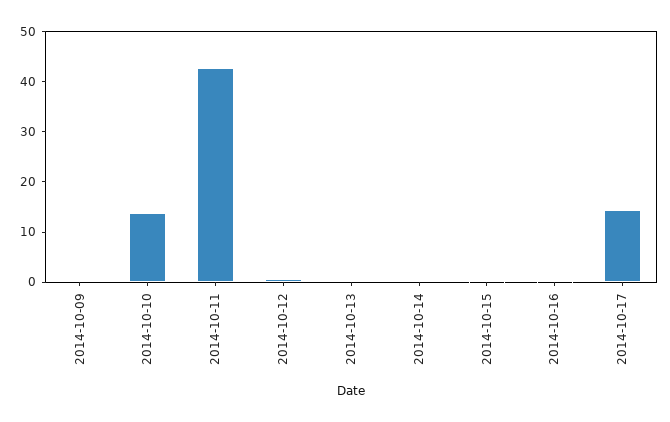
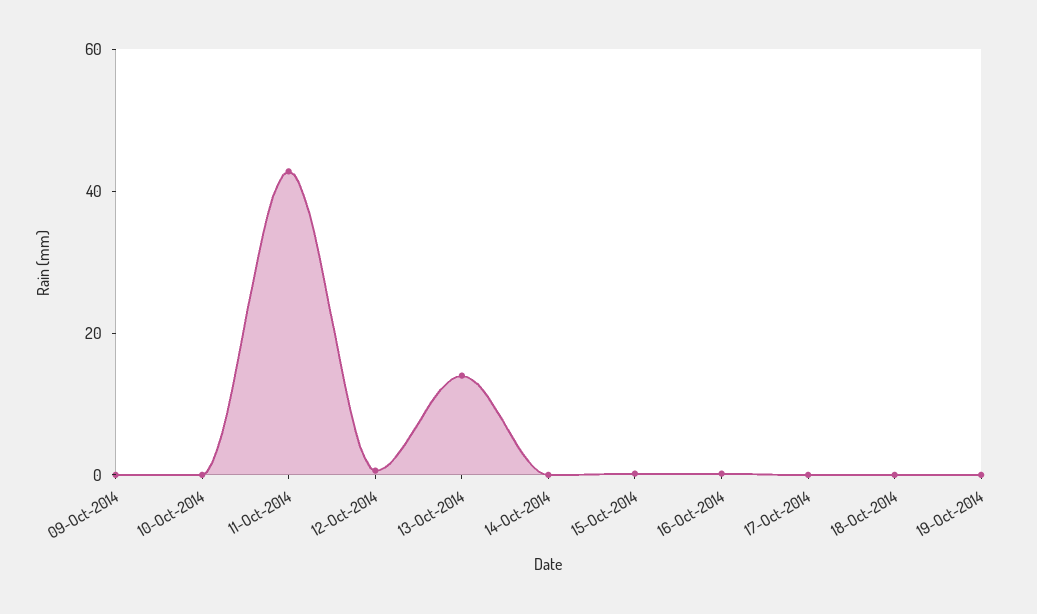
2014-10-10: 14 -> 0
2014-10-13: 0 -> 15
2014-10-17: 14 -> 0
18-Oct-2014: none -> 0
19-Oct-2014: none -> 0

